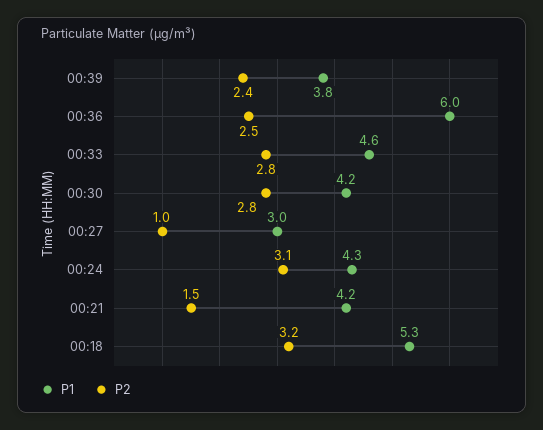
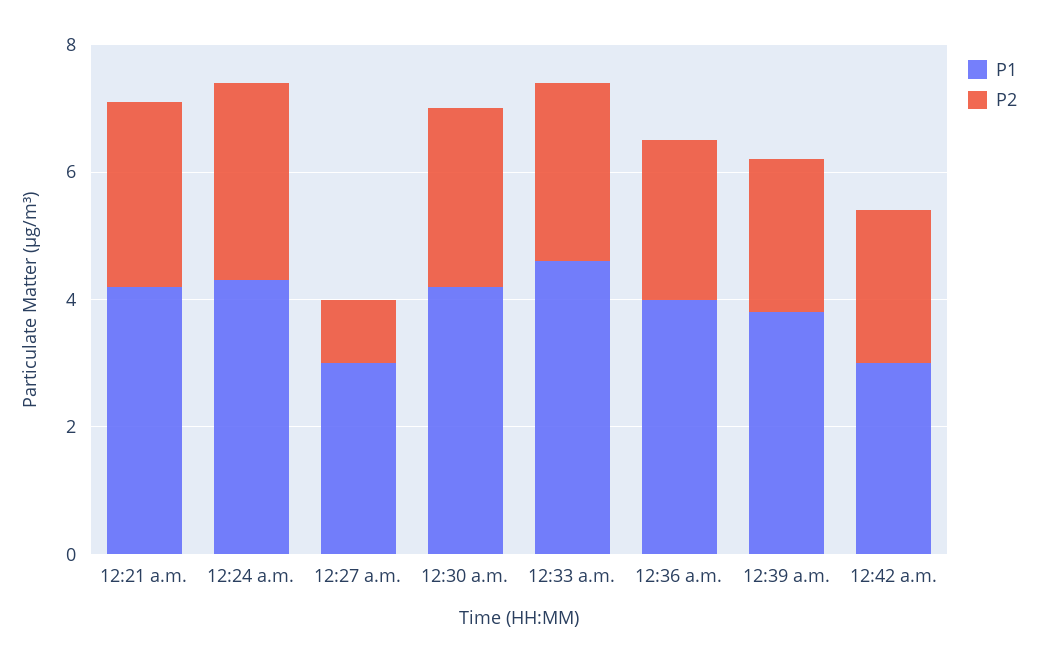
P1, 00:36: 6 -> 4
P2, 00:21: 1.5 -> 3
P1, 00:18: 5.3 -> none
P2, 00:18: 3.2 -> none
P1, 12:42 a.m.: none -> 3
P2, 12:42 a.m.: none -> 2.5

